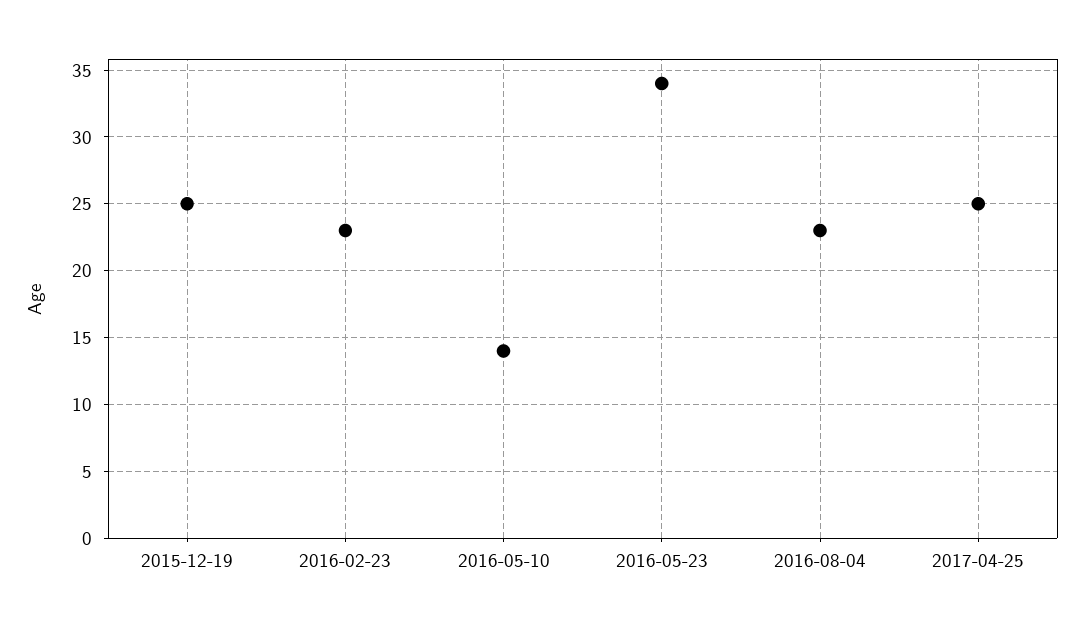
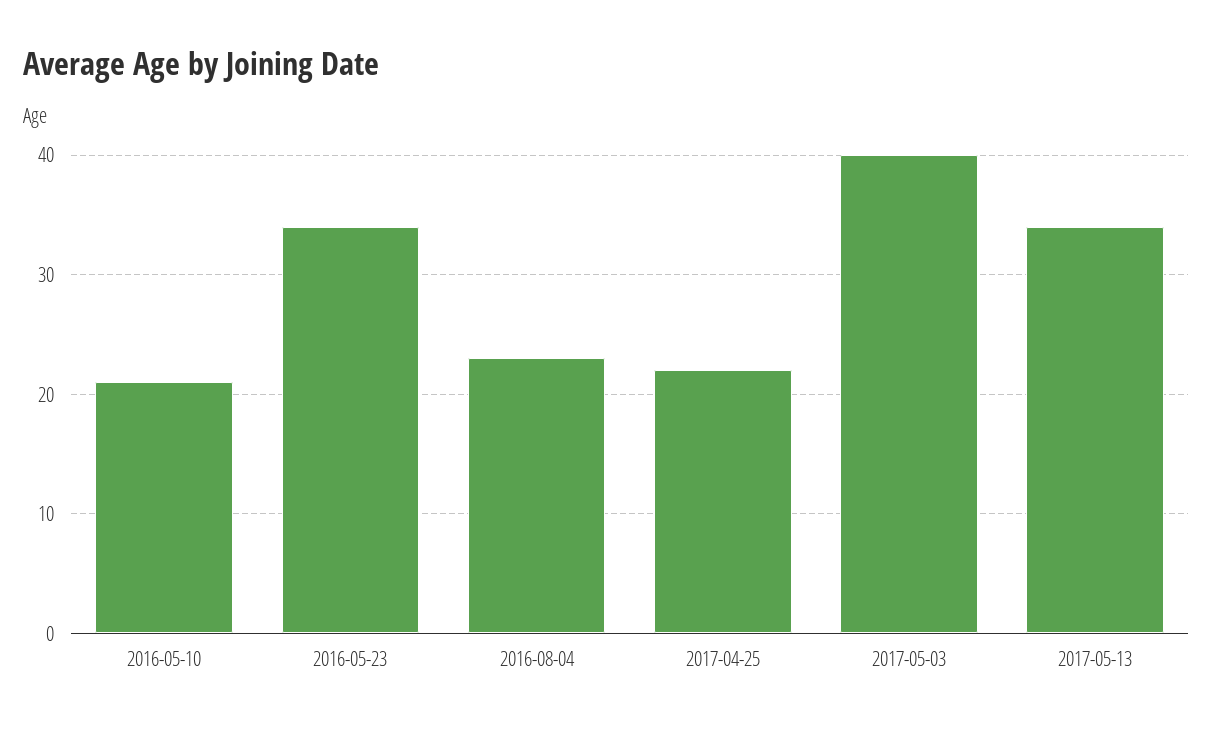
2015-12-19: 25 -> none
2016-02-23: 23 -> none
2016-05-10: 14 -> 21
2017-04-25: 25 -> 22
2017-05-03: none -> 40
2017-05-13: none -> 34

